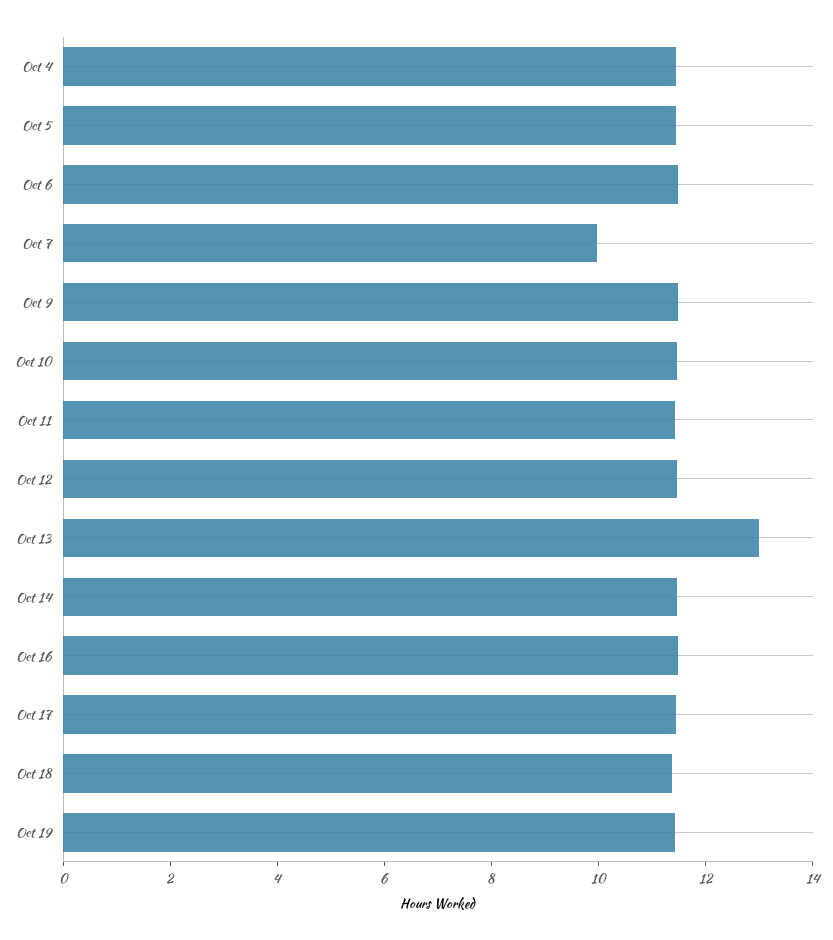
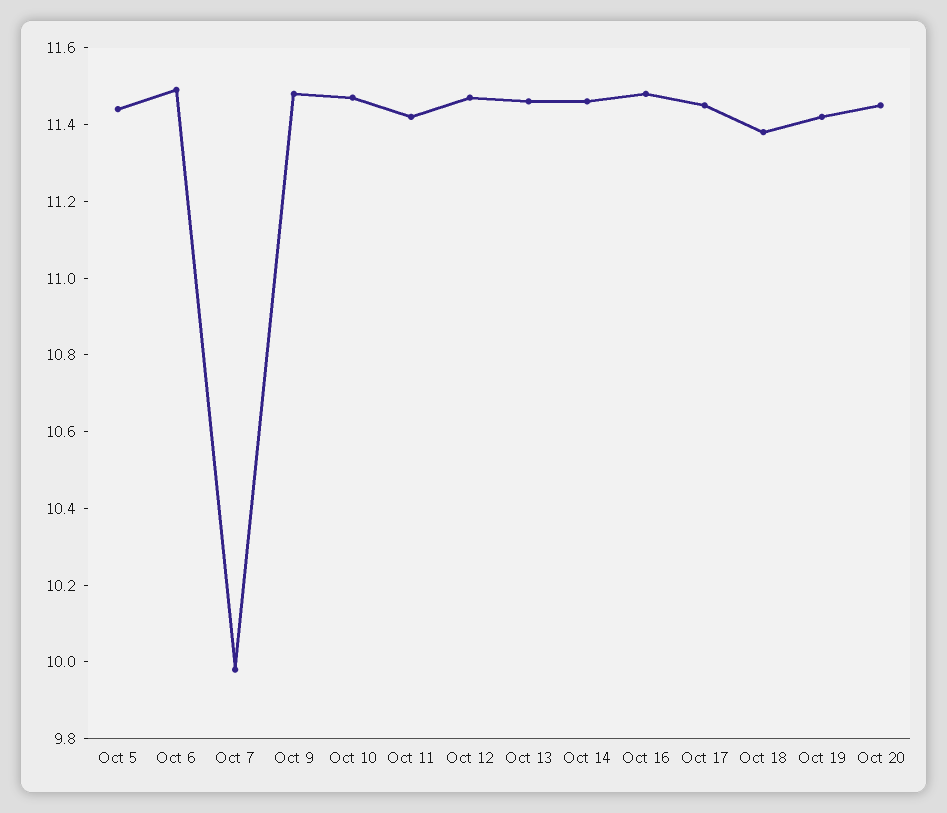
Oct 4: 11.5 -> none
Oct 13: 13 -> 11.45
Oct 20: none -> 11.45

